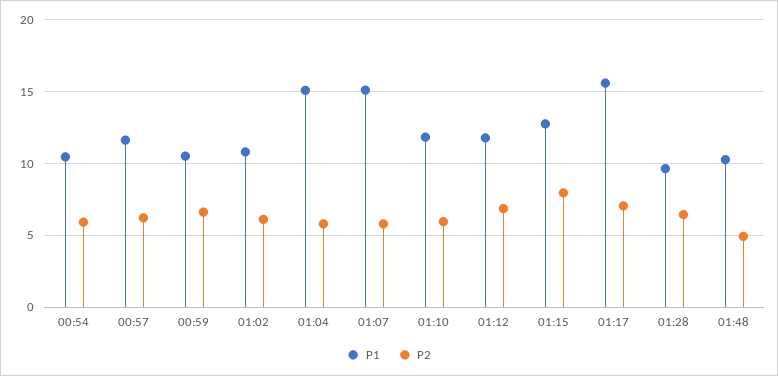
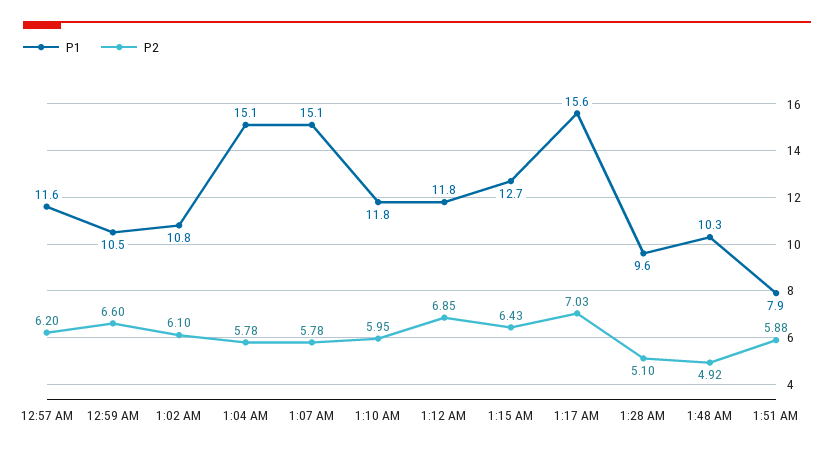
P1, 00:54: 10.5 -> none
P2, 00:54: 6 -> none
P2, 01:15: 8 -> 6.43
P2, 01:28: 6.5 -> 5.1
P1, 1:51 AM: none -> 7.9
P2, 1:51 AM: none -> 5.88

